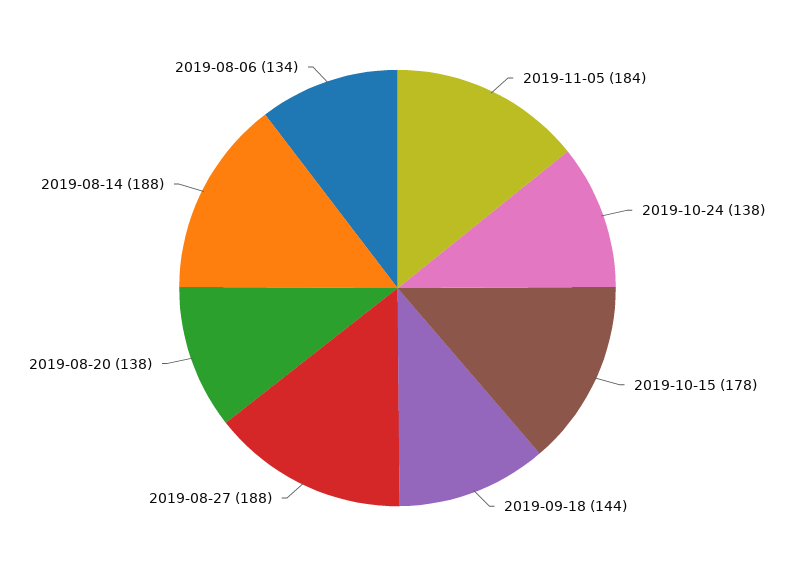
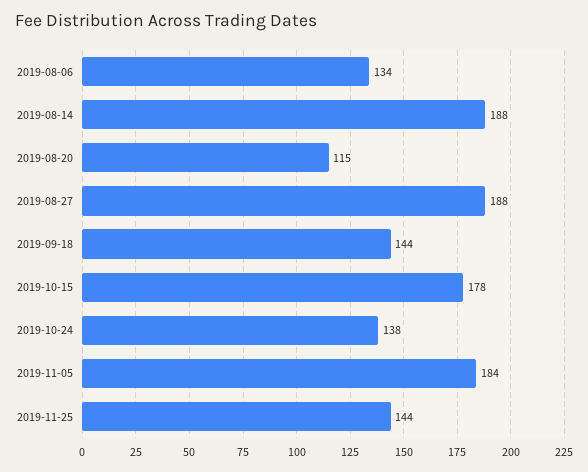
2019-08-20: 138 -> 115
2019-11-25: none -> 144

